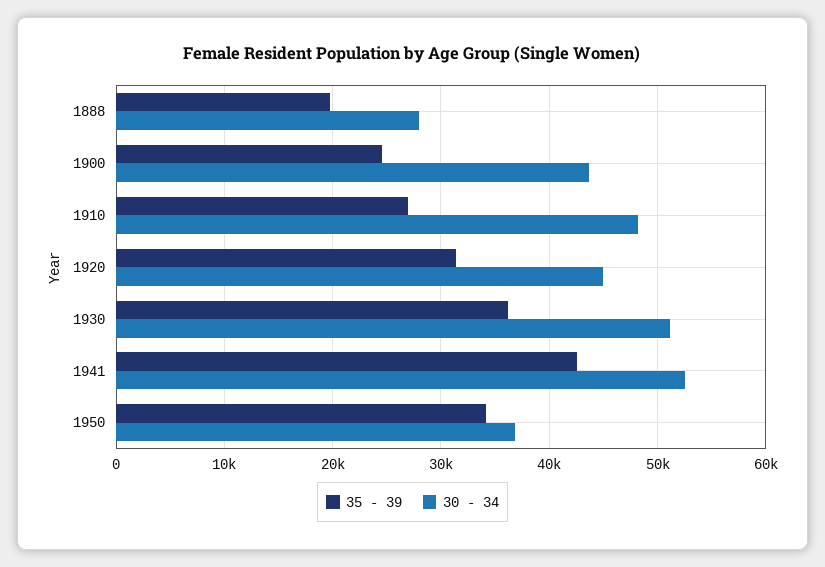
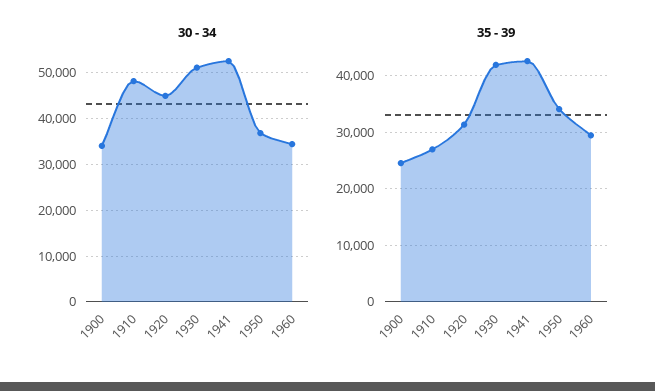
35 - 39, 1888: 20000 -> none
30 - 34, 1888: 28000 -> none
30 - 34, 1900: 44000 -> 34000
35 - 39, 1930: 36000 -> 42000
30 - 34, 1960: none -> 34000
35 - 39, 1960: none -> 30000

